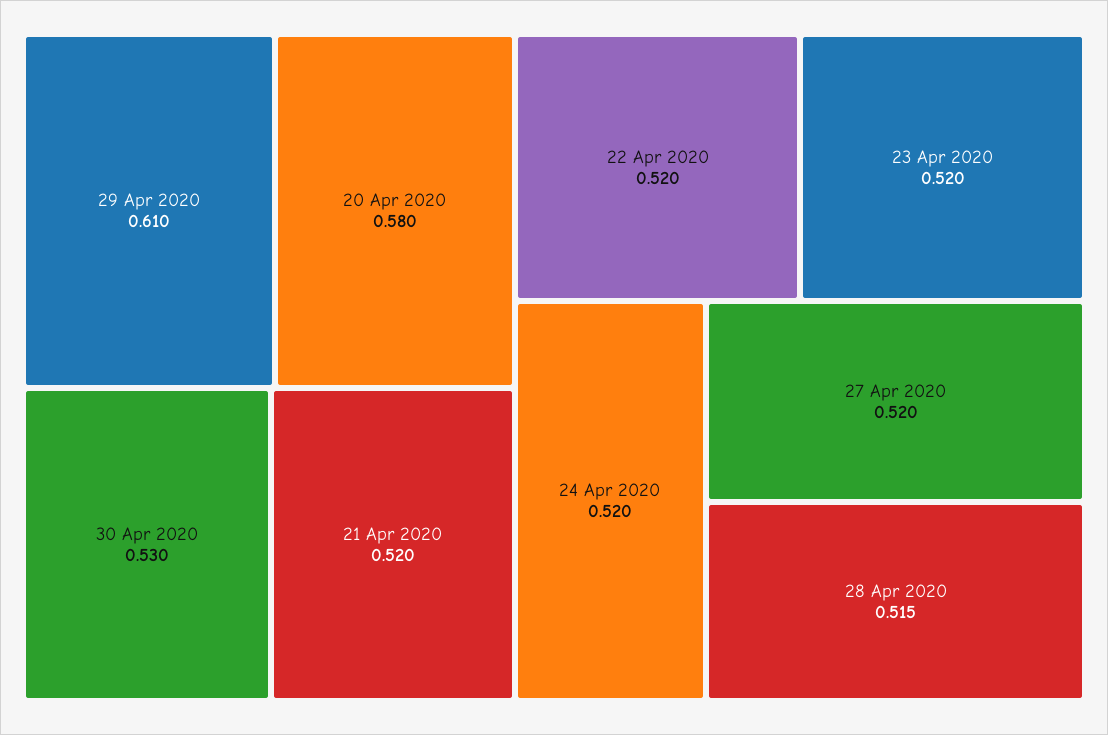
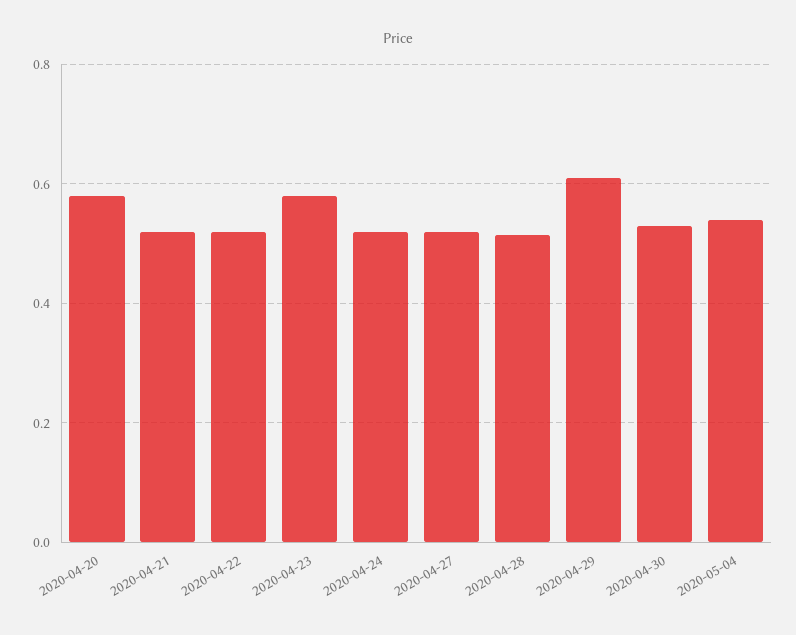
23 Apr 2020: 0.52 -> 0.58
2020-05-04: none -> 0.54

